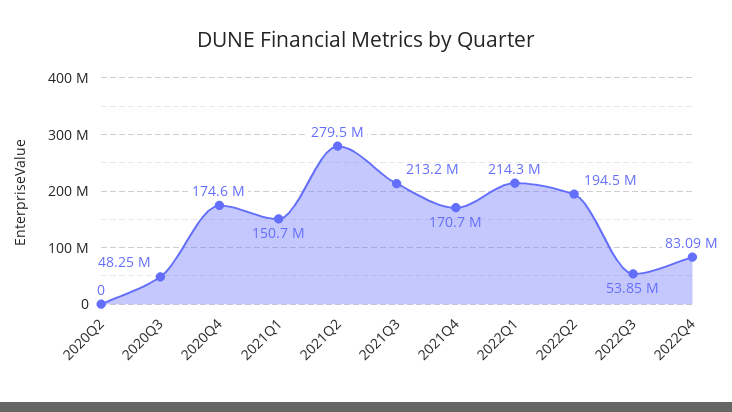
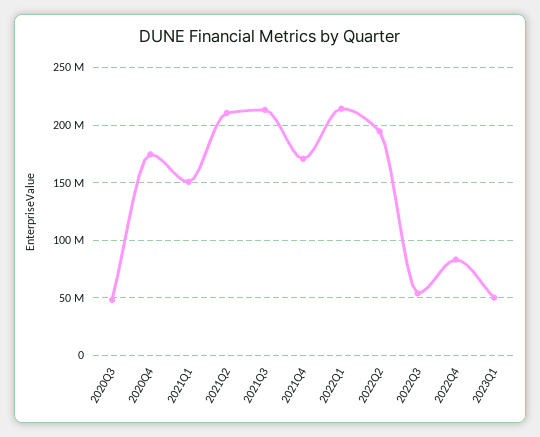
2020Q2: 0 -> none
2021Q2: 279500000 -> 210000000
2023Q1: none -> 50000000

